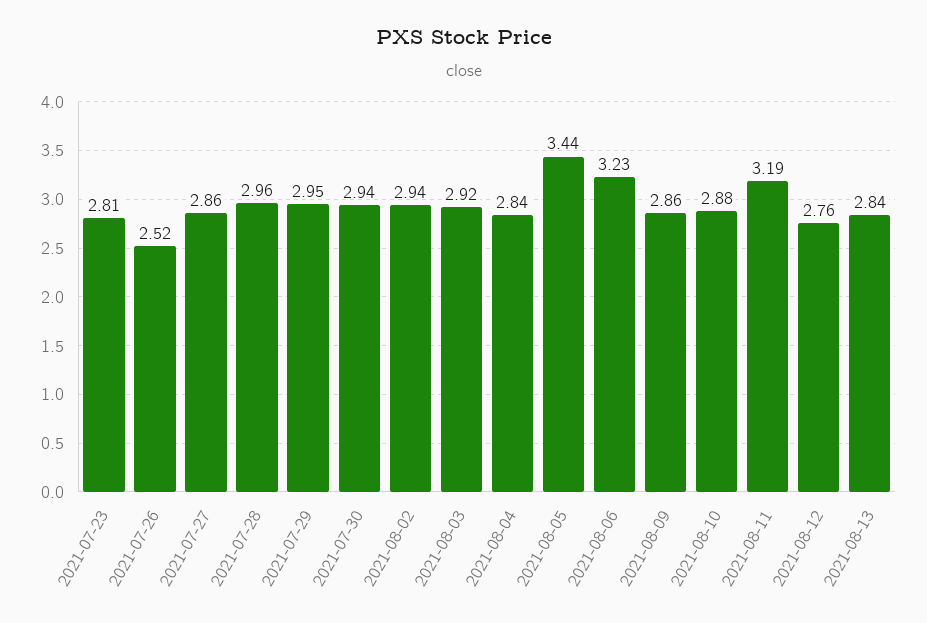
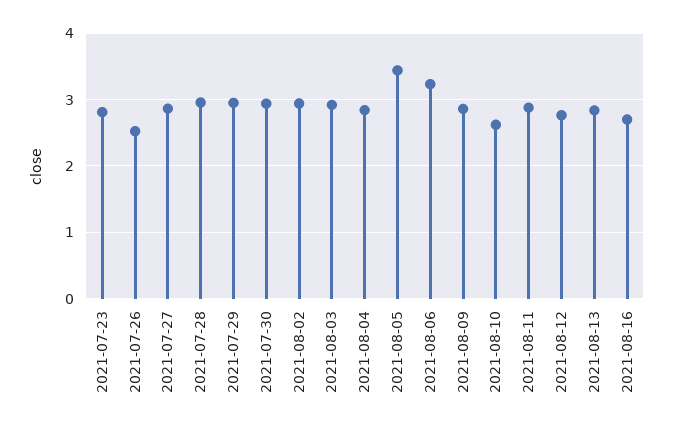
2021-08-10: 2.88 -> 2.6
2021-08-11: 3.19 -> 2.9
2021-08-16: none -> 2.7

